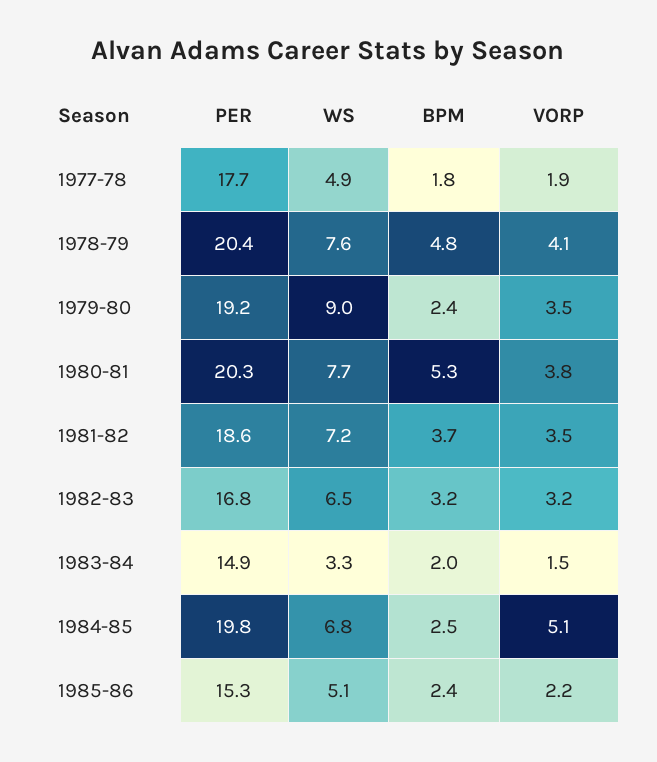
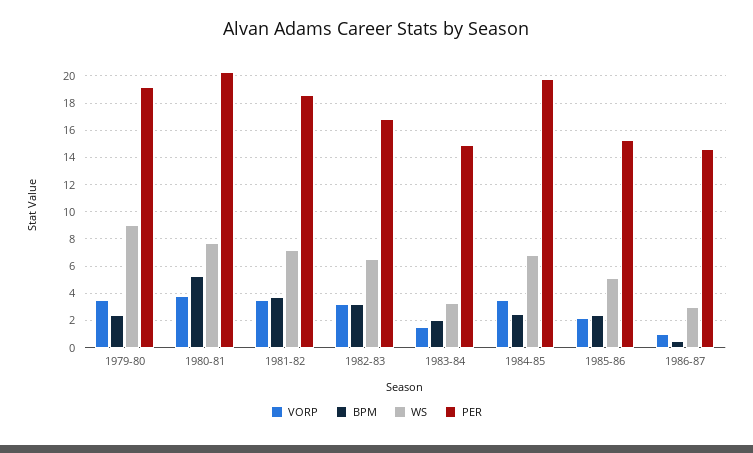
PER, 1977-78: 17.7 -> none
WS, 1977-78: 4.9 -> none
BPM, 1977-78: 1.8 -> none
VORP, 1977-78: 1.9 -> none
PER, 1978-79: 20.4 -> none
WS, 1978-79: 7.6 -> none
BPM, 1978-79: 4.8 -> none
VORP, 1978-79: 4.1 -> none
VORP, 1984-85: 5.1 -> 3.5
VORP, 1986-87: none -> 1
BPM, 1986-87: none -> 0.5
WS, 1986-87: none -> 3
PER, 1986-87: none -> 14.5

